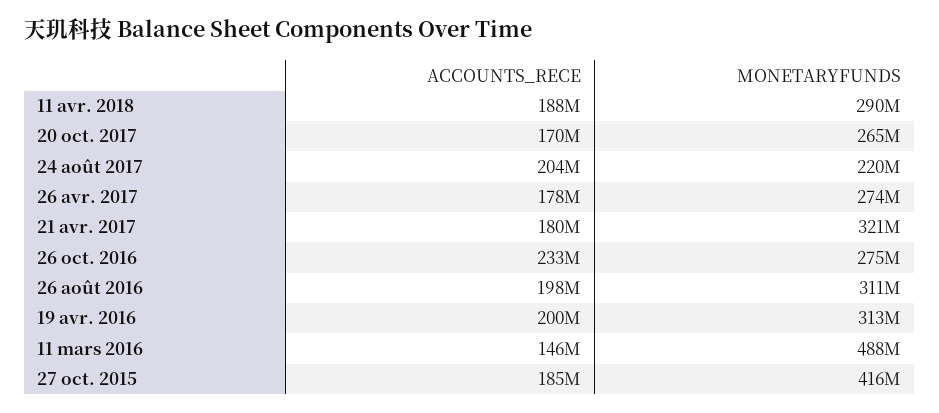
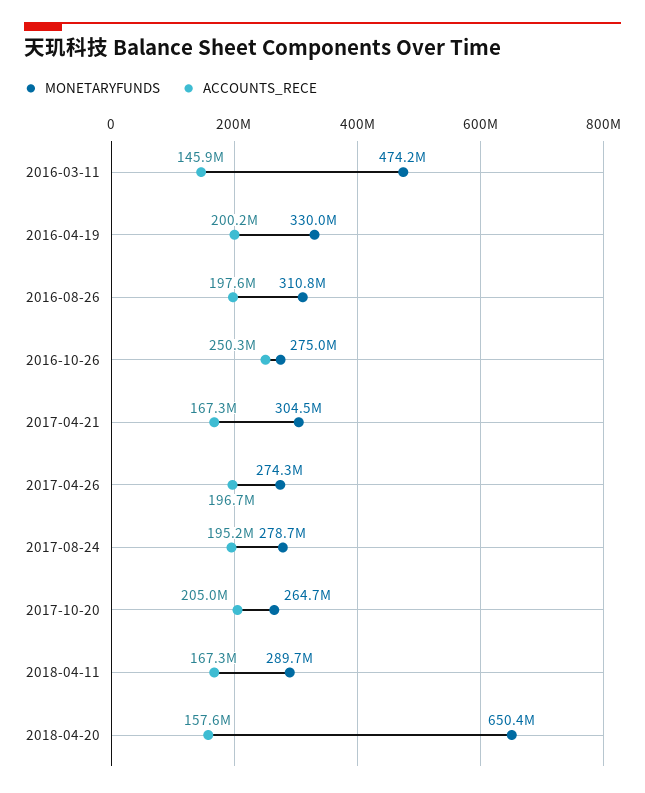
ACCOUNTS_RECE, 11 avr. 2018: 188000000 -> 167300000
ACCOUNTS_RECE, 20 oct. 2017: 170000000 -> 205000000
ACCOUNTS_RECE, 24 août 2017: 204000000 -> 195200000
MONETARYFUNDS, 24 août 2017: 220000000 -> 278700000
ACCOUNTS_RECE, 26 avr. 2017: 178000000 -> 196700000
ACCOUNTS_RECE, 21 avr. 2017: 180000000 -> 167300000
MONETARYFUNDS, 21 avr. 2017: 321000000 -> 304500000
ACCOUNTS_RECE, 26 oct. 2016: 233000000 -> 250300000
MONETARYFUNDS, 19 avr. 2016: 313000000 -> 330000000
MONETARYFUNDS, 11 mars 2016: 488000000 -> 474200000
ACCOUNTS_RECE, 27 oct. 2015: 185000000 -> none
MONETARYFUNDS, 27 oct. 2015: 416000000 -> none
MONETARYFUNDS, 2018-04-20: none -> 650400000
ACCOUNTS_RECE, 2018-04-20: none -> 157600000

